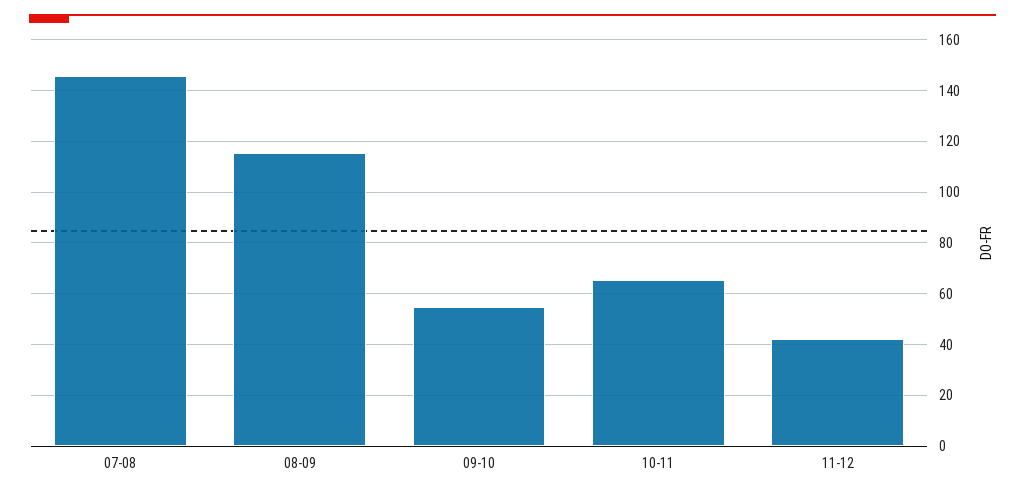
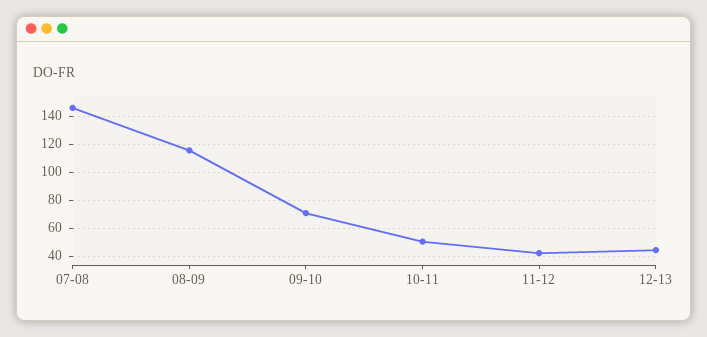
09-10: 55 -> 70
10-11: 65 -> 50
12-13: none -> 45

